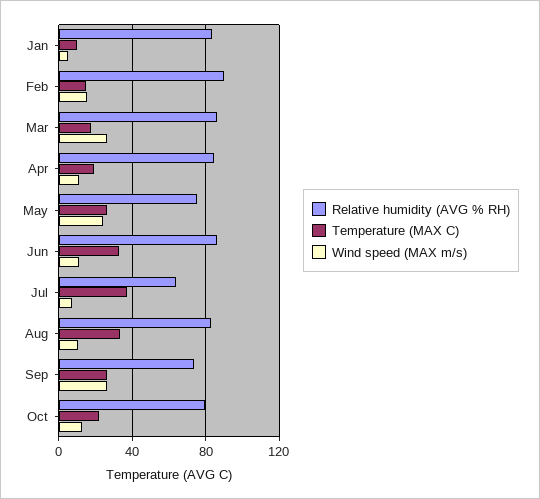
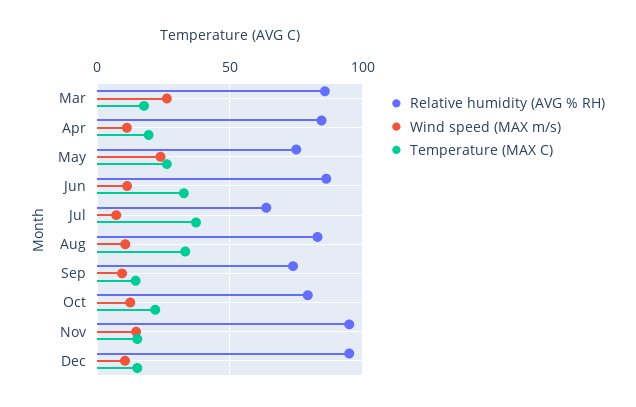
Relative humidity (AVG % RH), Jan: 85 -> none
Temperature (MAX C), Jan: 10 -> none
Wind speed (MAX m/s), Jan: 5 -> none
Relative humidity (AVG % RH), Feb: 90 -> none
Temperature (MAX C), Feb: 15 -> none
Wind speed (MAX m/s), Feb: 15 -> none
Temperature (MAX C), Sep: 25 -> 15
Wind speed (MAX m/s), Sep: 25 -> 10
Relative humidity (AVG % RH), Nov: none -> 95
Wind speed (MAX m/s), Nov: none -> 15
Temperature (MAX C), Nov: none -> 15
Relative humidity (AVG % RH), Dec: none -> 95
Wind speed (MAX m/s), Dec: none -> 10
Temperature (MAX C), Dec: none -> 15

